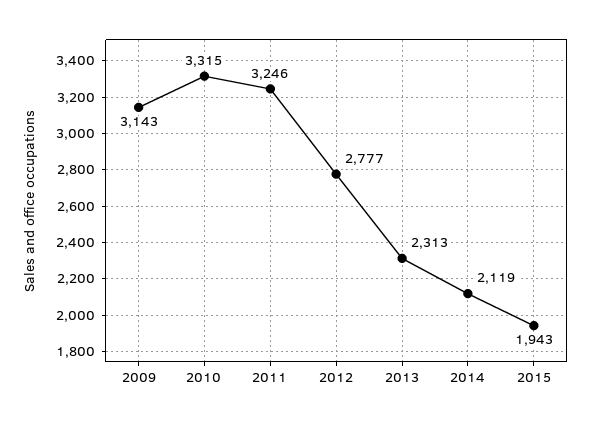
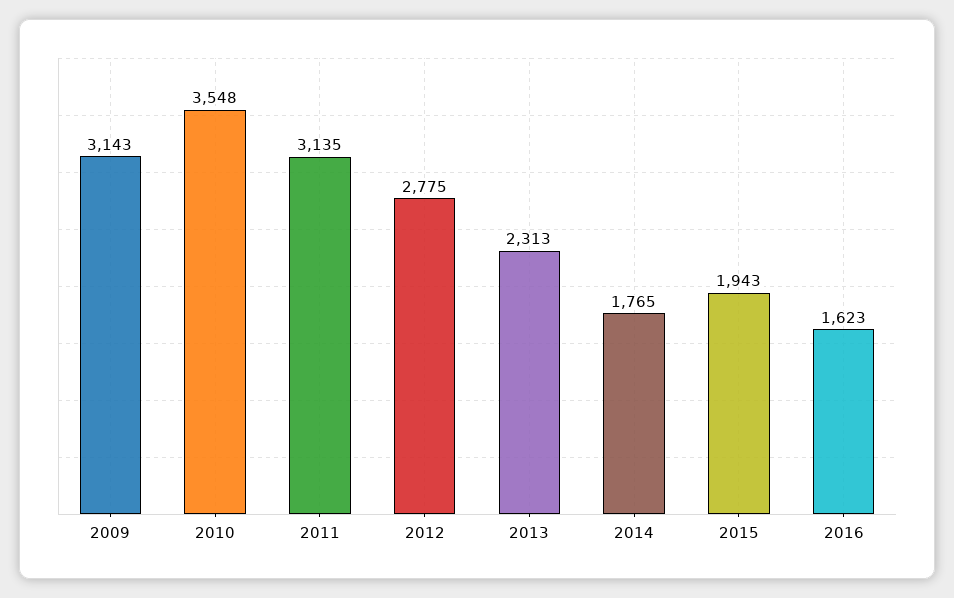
2010: 3315 -> 3548
2011: 3246 -> 3135
2012: 2777 -> 2775
2014: 2119 -> 1765
2016: none -> 1623

